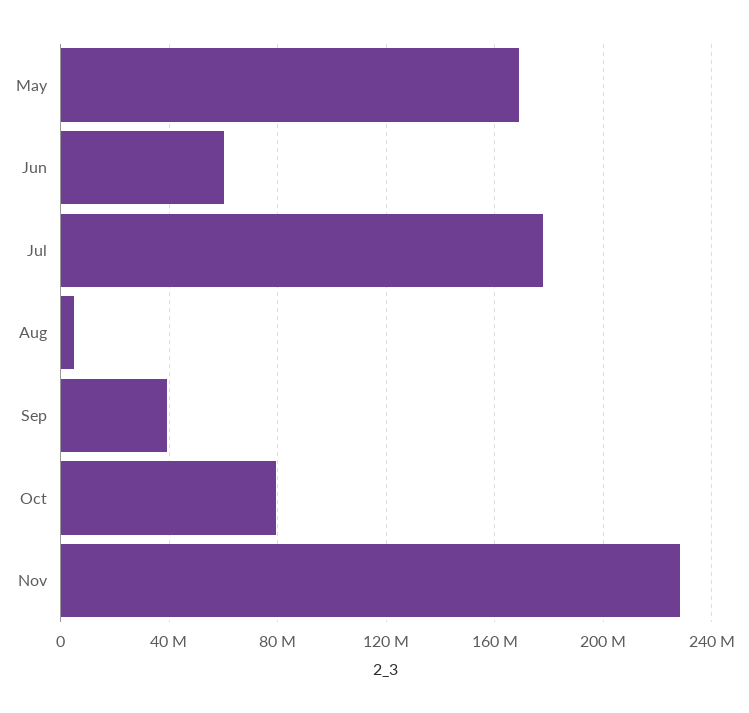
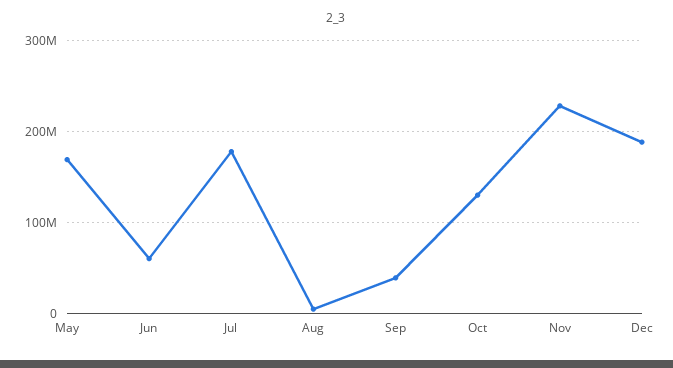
Oct: 80000000 -> 130000000
Dec: none -> 190000000

